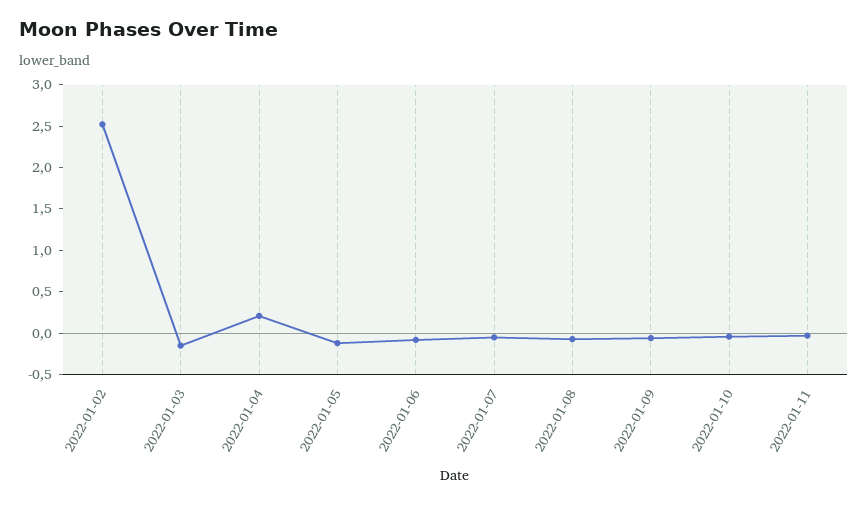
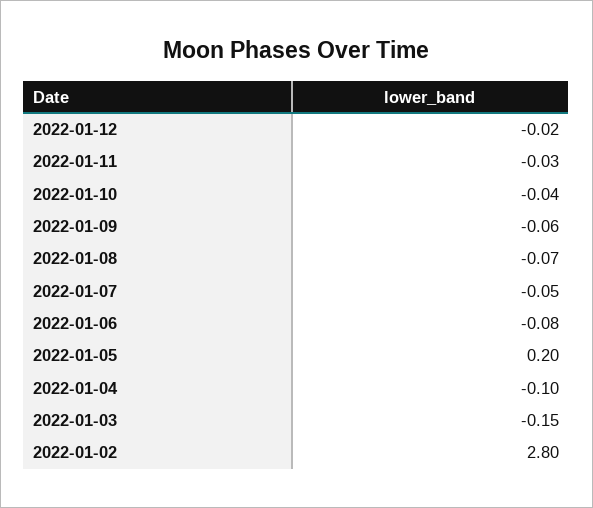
2022-01-02: 2.5 -> 2.8
2022-01-04: 0.2 -> -0.1
2022-01-05: -0.1 -> 0.2
2022-01-12: none -> -0.02

